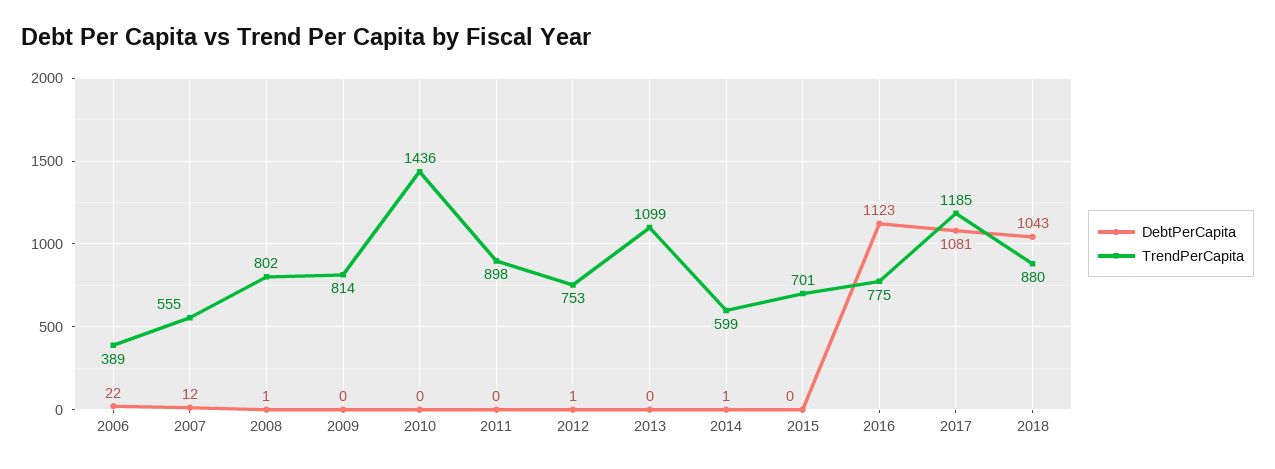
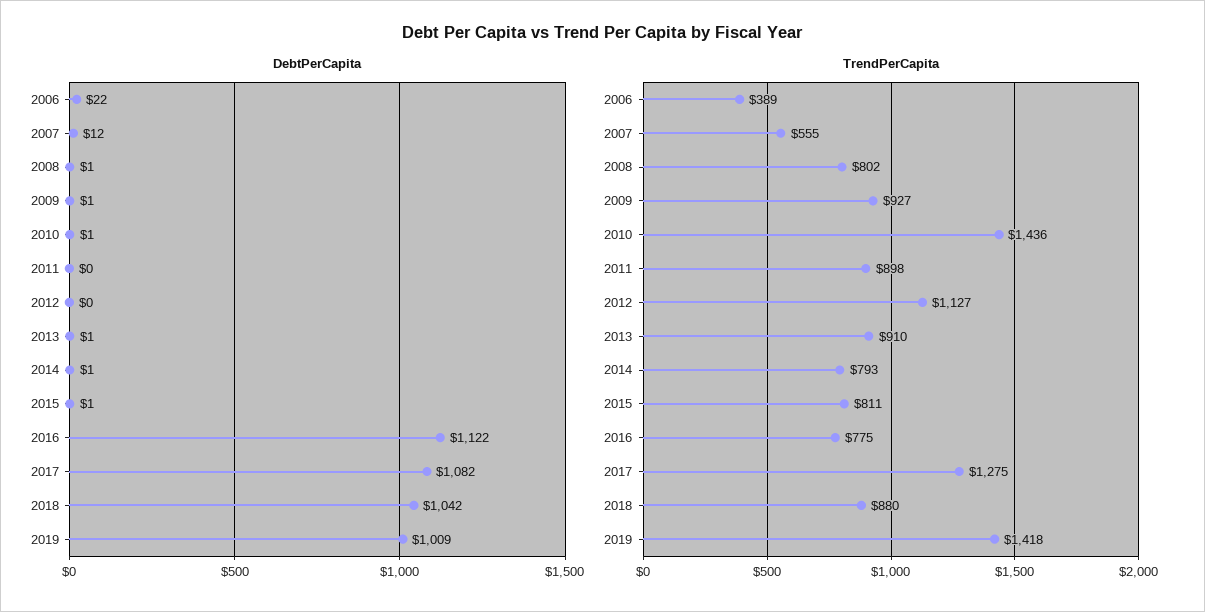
DebtPerCapita, 2009: 0 -> 1
TrendPerCapita, 2009: 814 -> 927
DebtPerCapita, 2010: 0 -> 1
DebtPerCapita, 2012: 1 -> 0
TrendPerCapita, 2012: 753 -> 1127
DebtPerCapita, 2013: 0 -> 1
TrendPerCapita, 2013: 1099 -> 910
TrendPerCapita, 2014: 599 -> 793
DebtPerCapita, 2015: 0 -> 1
TrendPerCapita, 2015: 701 -> 811
DebtPerCapita, 2016: 1123 -> 1122
DebtPerCapita, 2017: 1081 -> 1082
TrendPerCapita, 2017: 1185 -> 1275
DebtPerCapita, 2018: 1043 -> 1042
DebtPerCapita, 2019: none -> 1009
TrendPerCapita, 2019: none -> 1418

